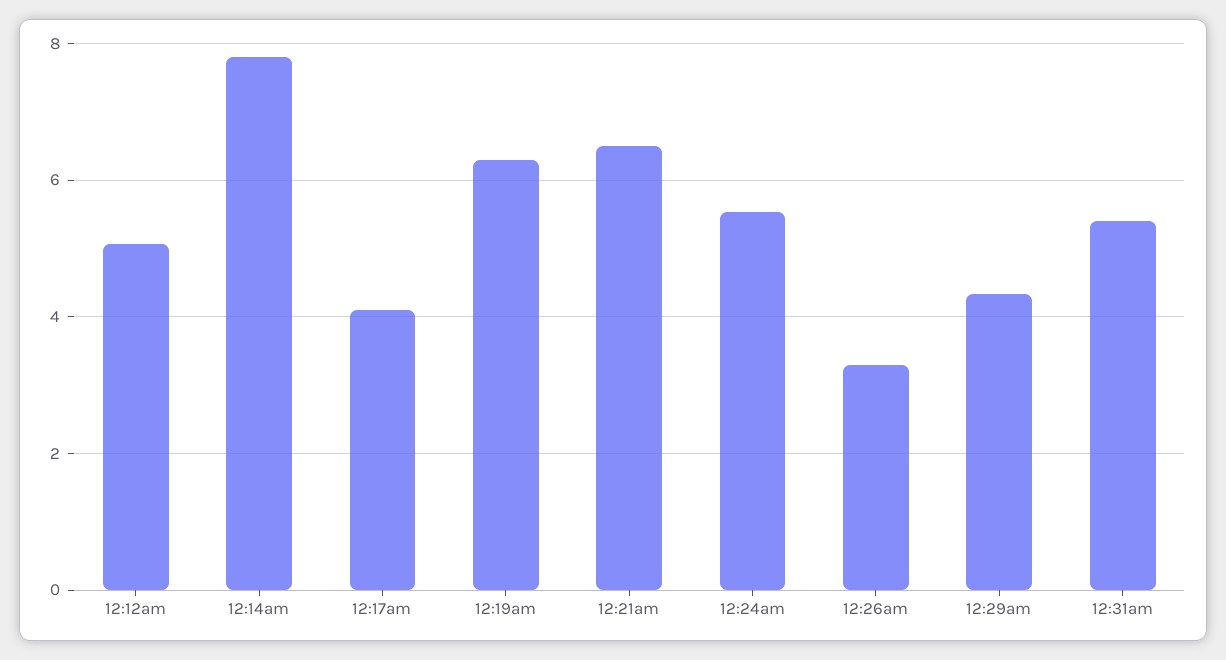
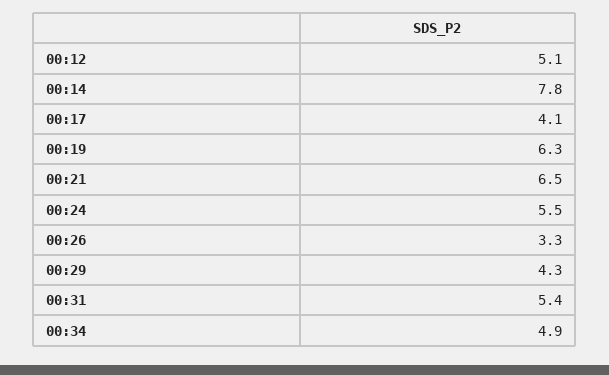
00:34: none -> 4.9

